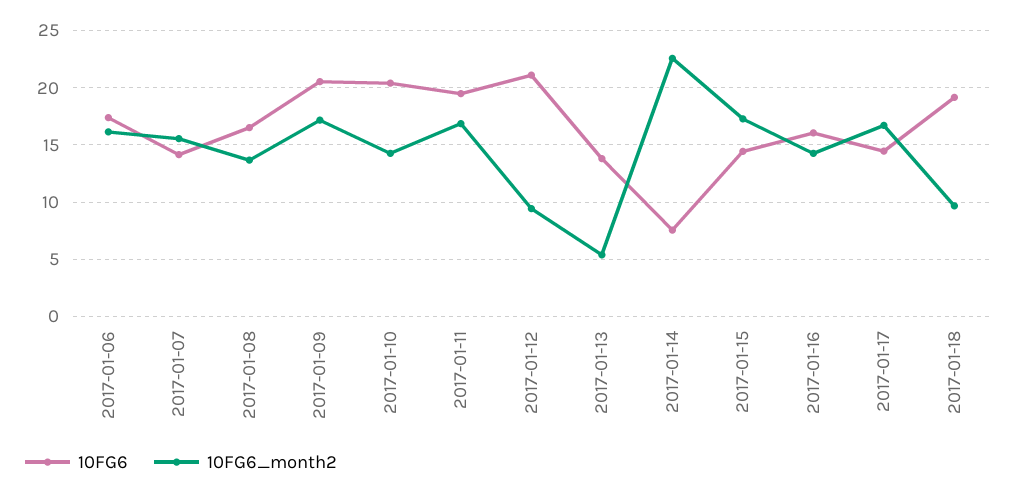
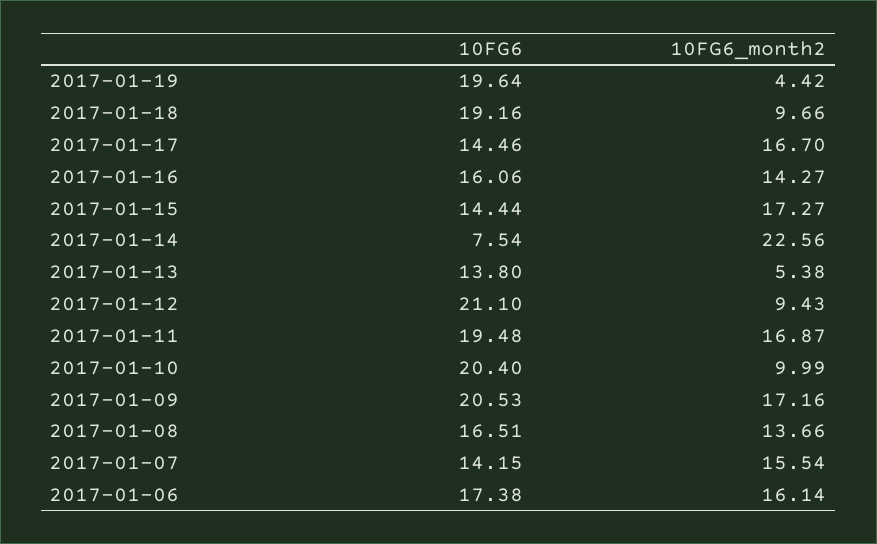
10FG6_month2, 2017-01-10: 14 -> 9.99
10FG6, 2017-01-19: none -> 19.64
10FG6_month2, 2017-01-19: none -> 4.42

